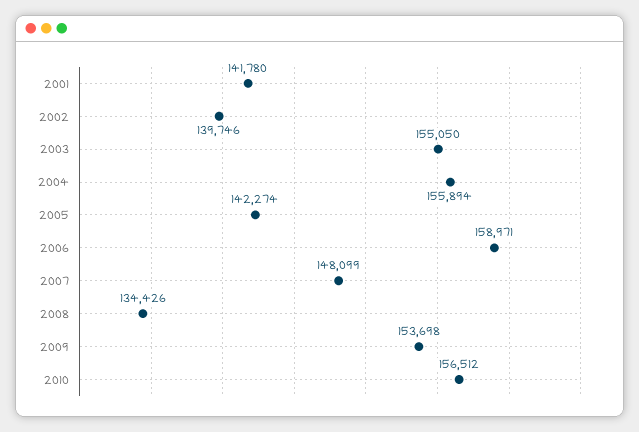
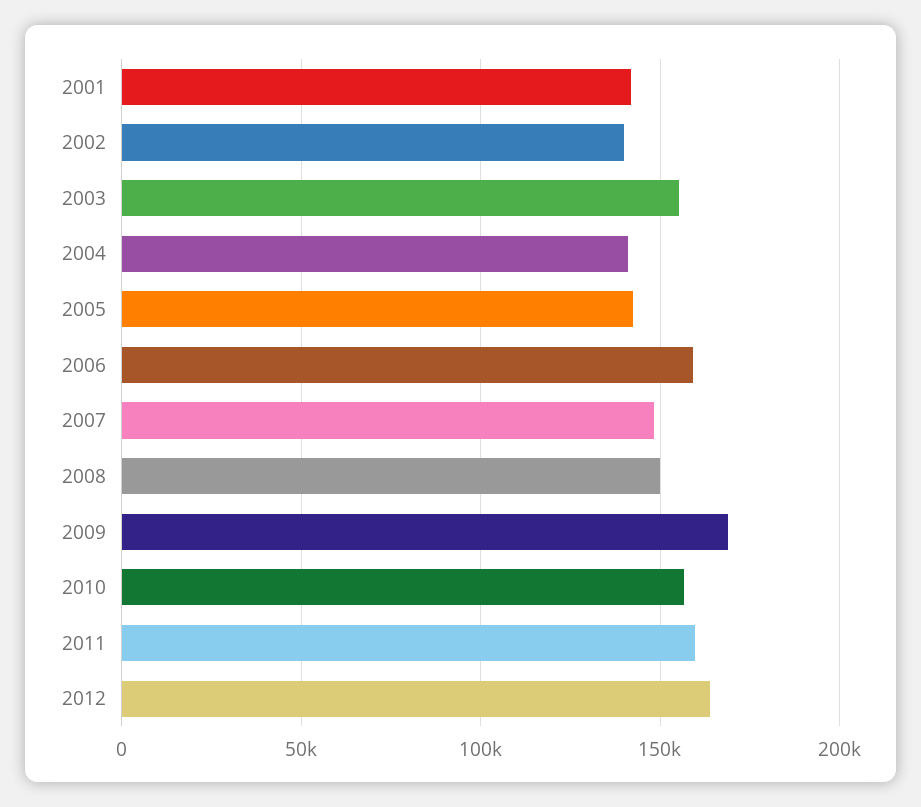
2004: 155894 -> 140000
2008: 134426 -> 150000
2009: 153698 -> 170000
2011: none -> 160000
2012: none -> 165000

